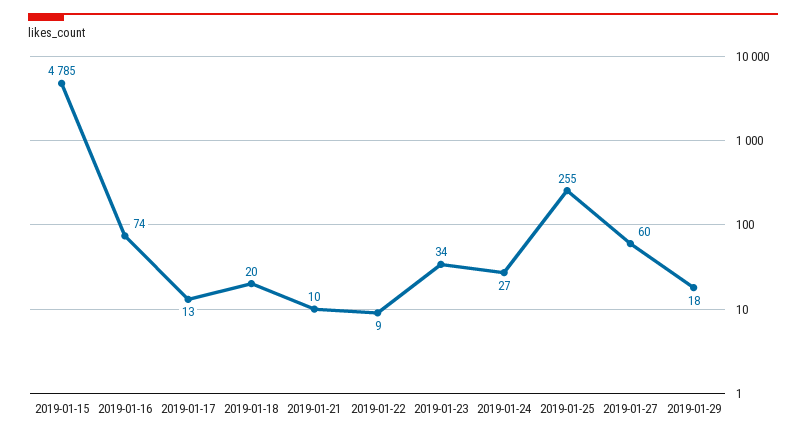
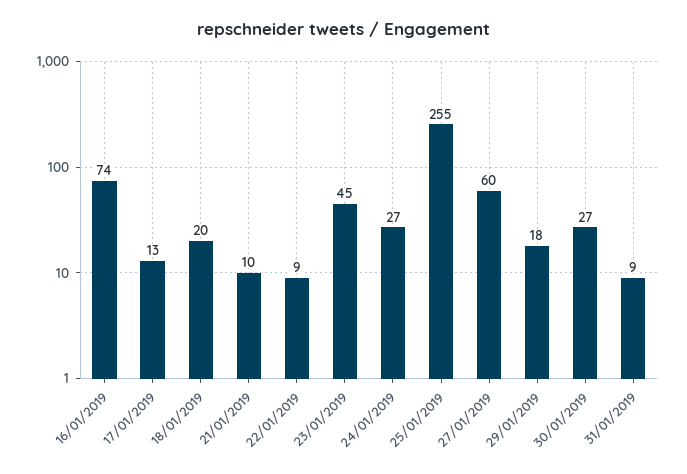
2019-01-15: 4785 -> none
2019-01-23: 34 -> 45
30/01/2019: none -> 27
31/01/2019: none -> 9

